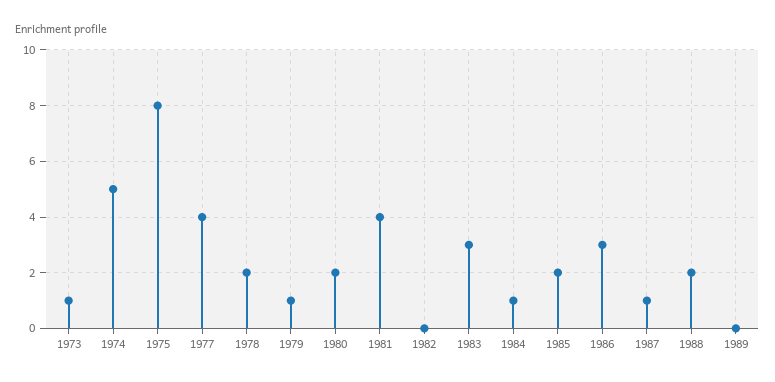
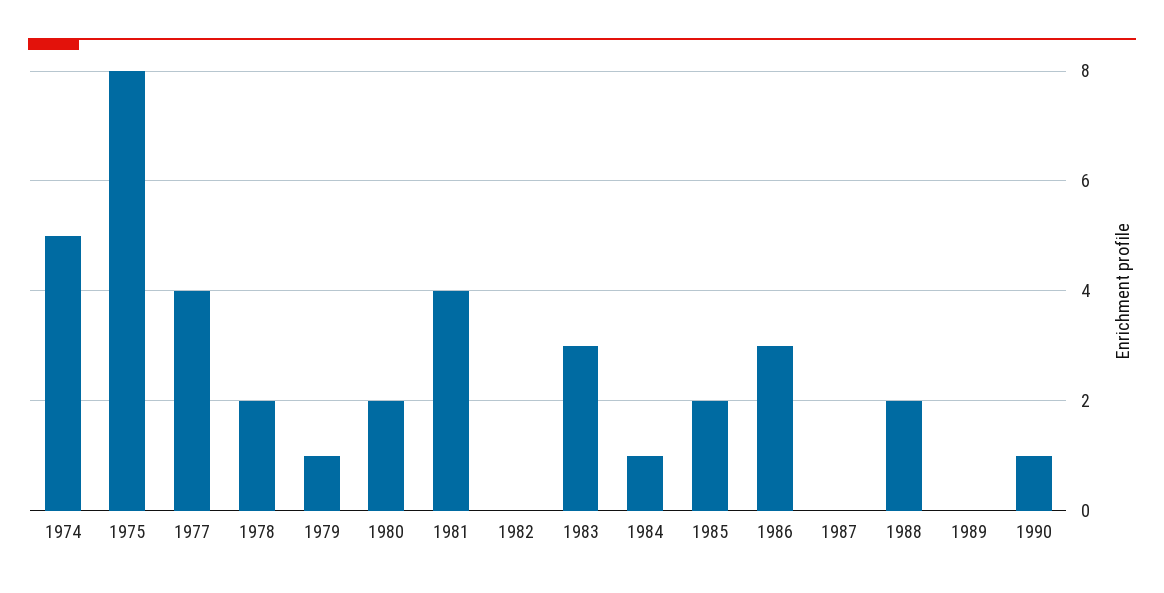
1973: 1 -> none
1987: 1 -> 0
1990: none -> 1

